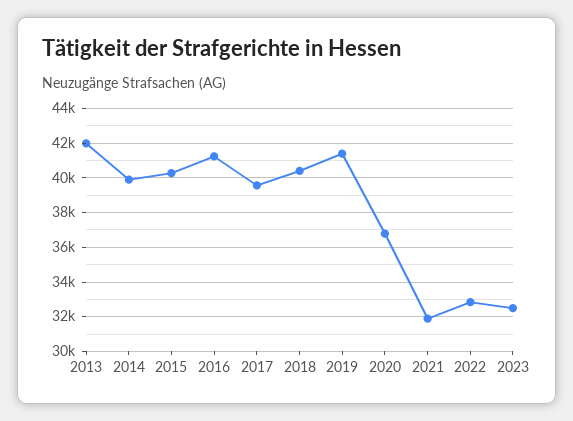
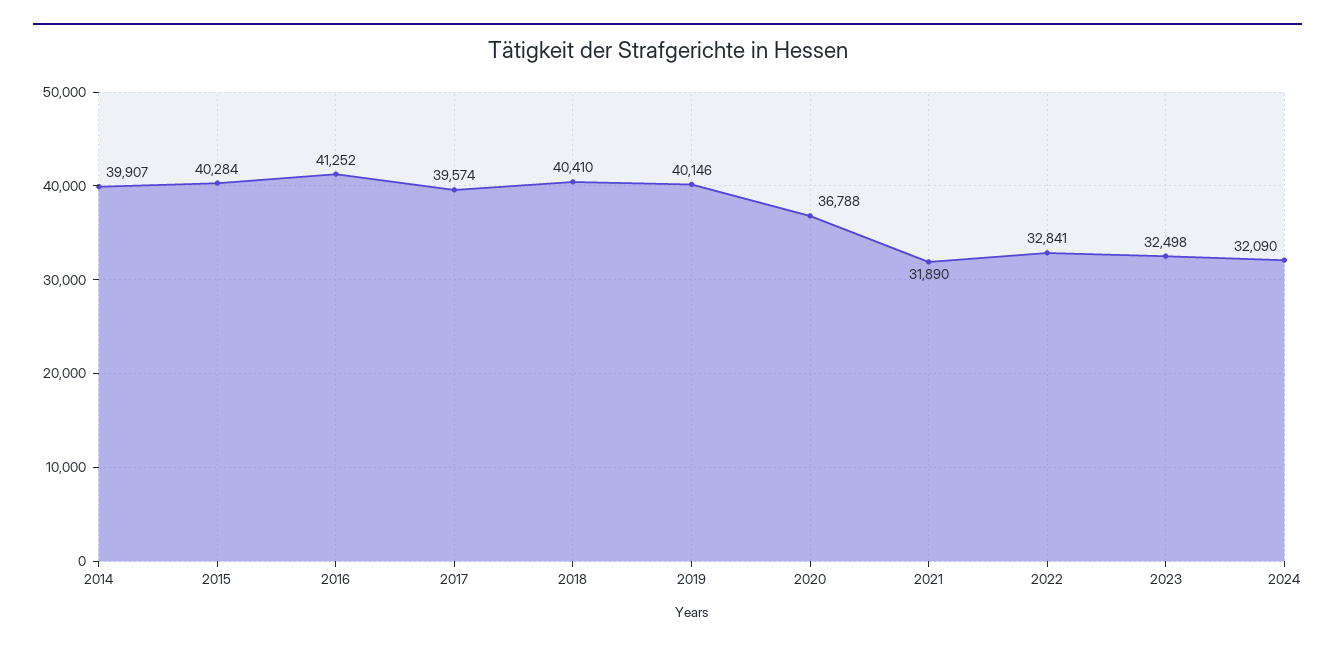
2013: 42000 -> none
2019: 41500 -> 40146
2024: none -> 32090

